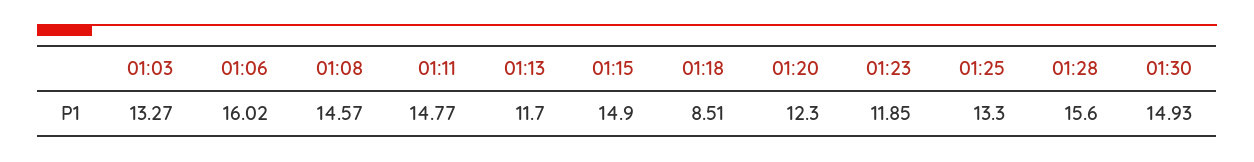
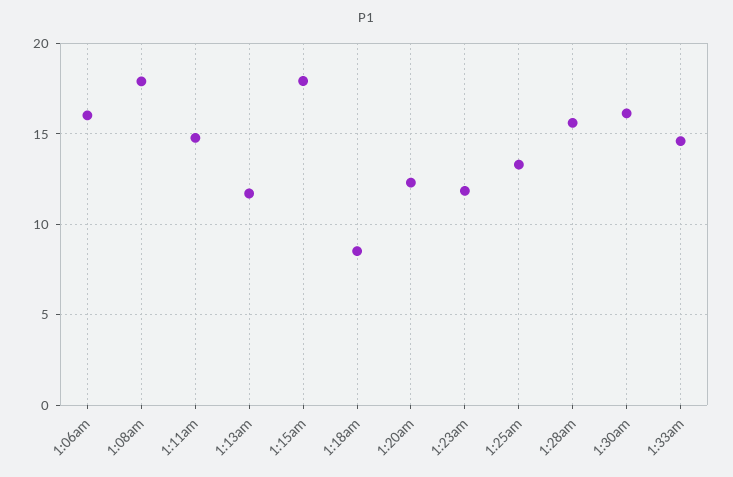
01:03: 13.27 -> none
01:08: 14.57 -> 18
01:15: 14.9 -> 18
01:30: 14.93 -> 16
1:33am: none -> 14.5

